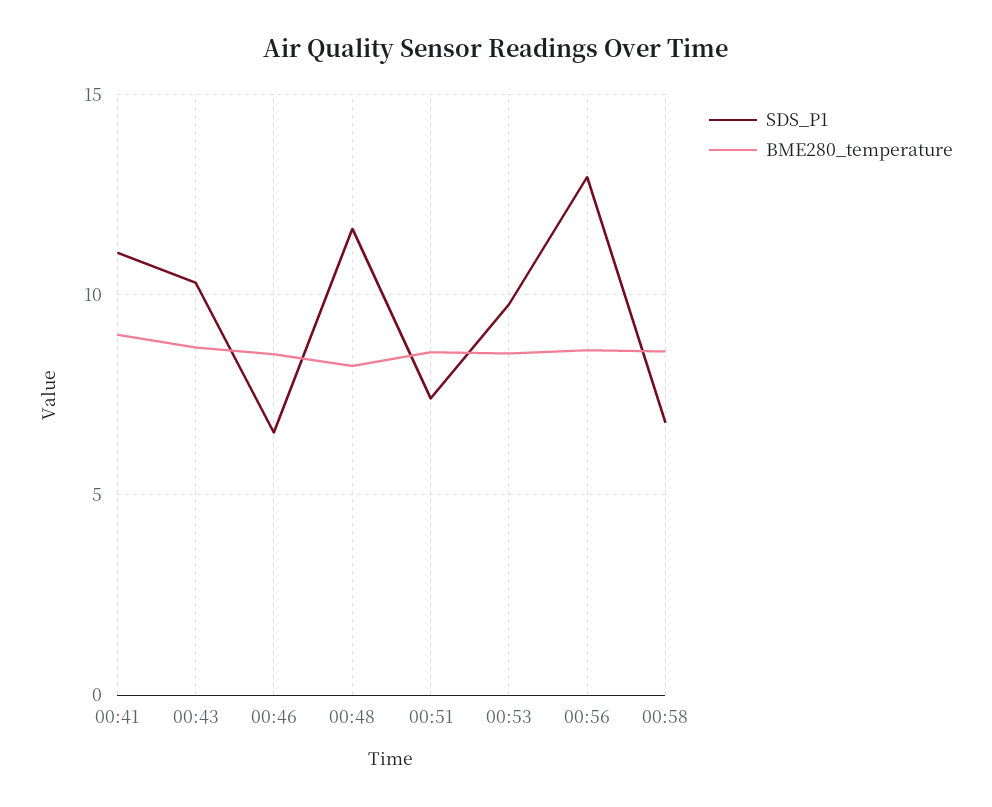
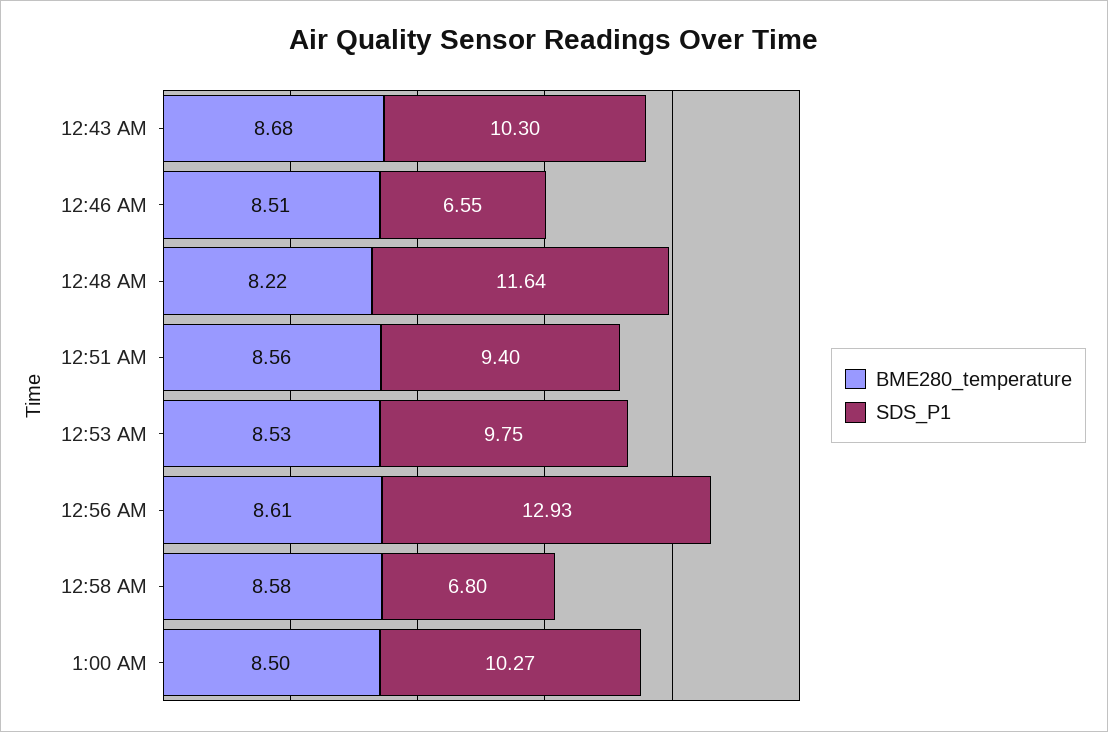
SDS_P1, 00:41: 11 -> none
BME280_temperature, 00:41: 9 -> none
SDS_P1, 00:51: 7.5 -> 9.4
BME280_temperature, 1:00 AM: none -> 8.5
SDS_P1, 1:00 AM: none -> 10.27

